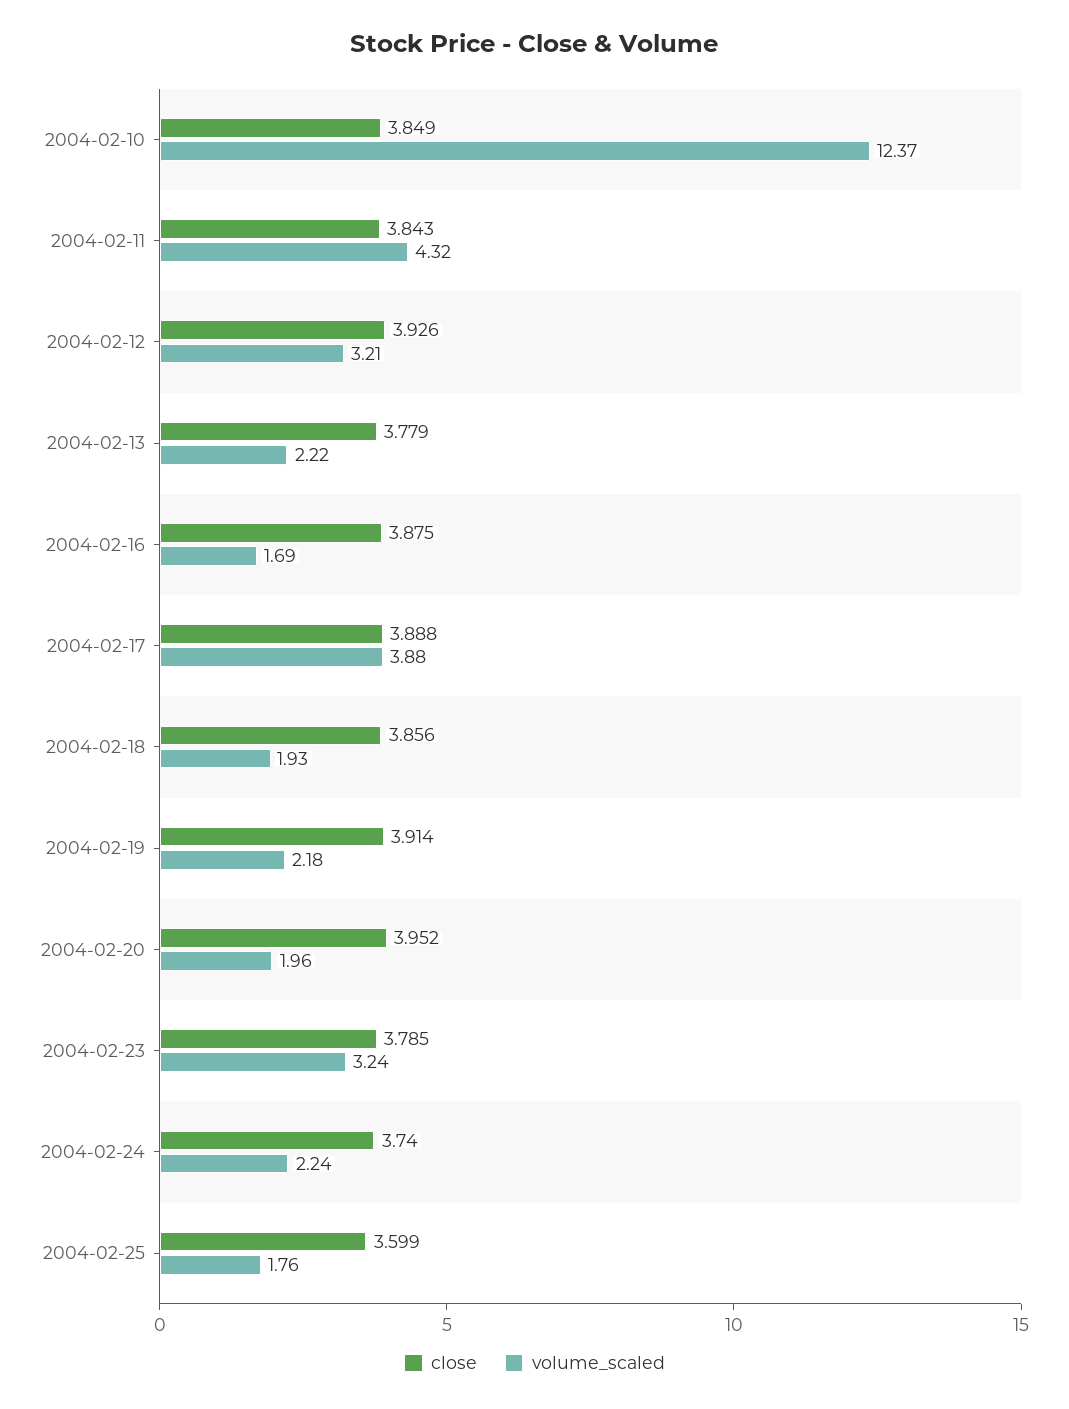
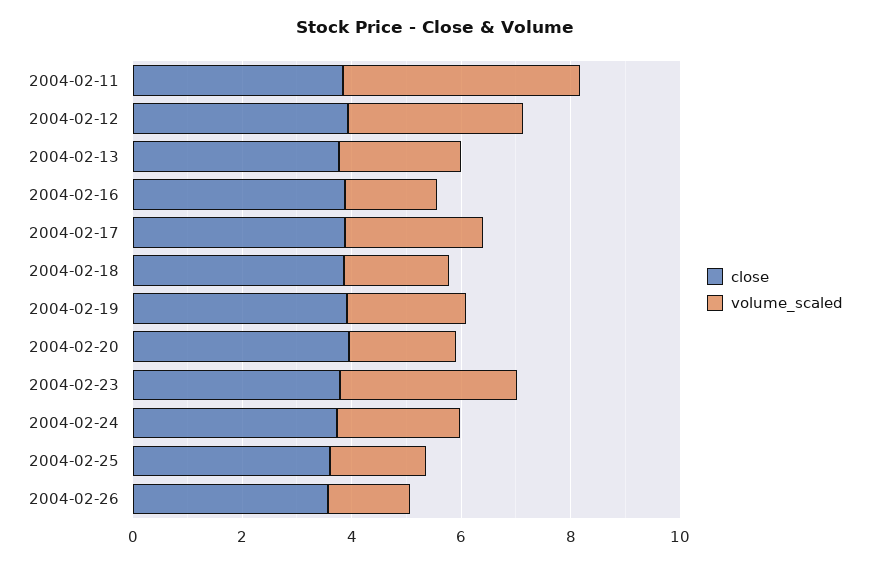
close, 2004-02-10: 3.849 -> none
volume_scaled, 2004-02-10: 12.37 -> none
volume_scaled, 2004-02-17: 3.88 -> 2.5
close, 2004-02-26: none -> 3.5
volume_scaled, 2004-02-26: none -> 1.5

